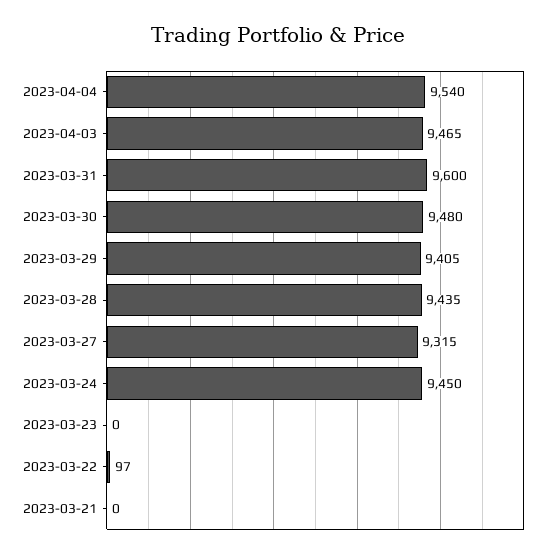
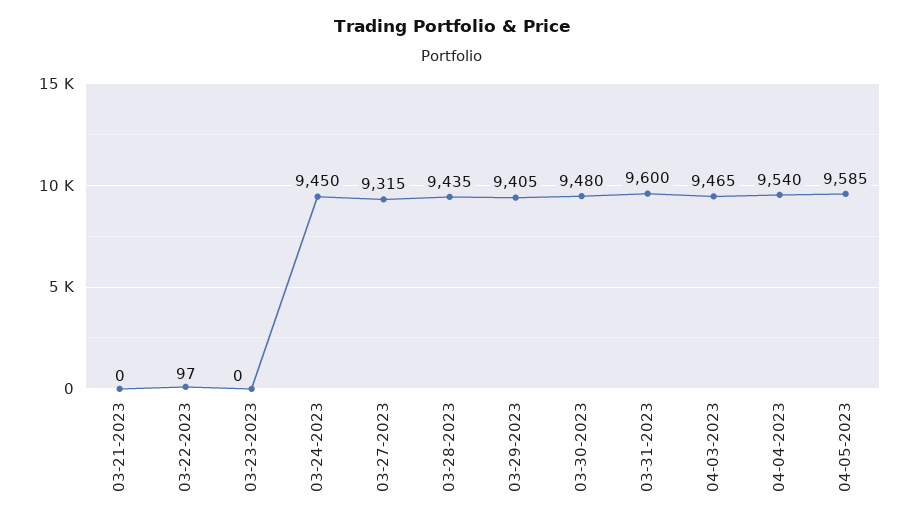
04-05-2023: none -> 9585

